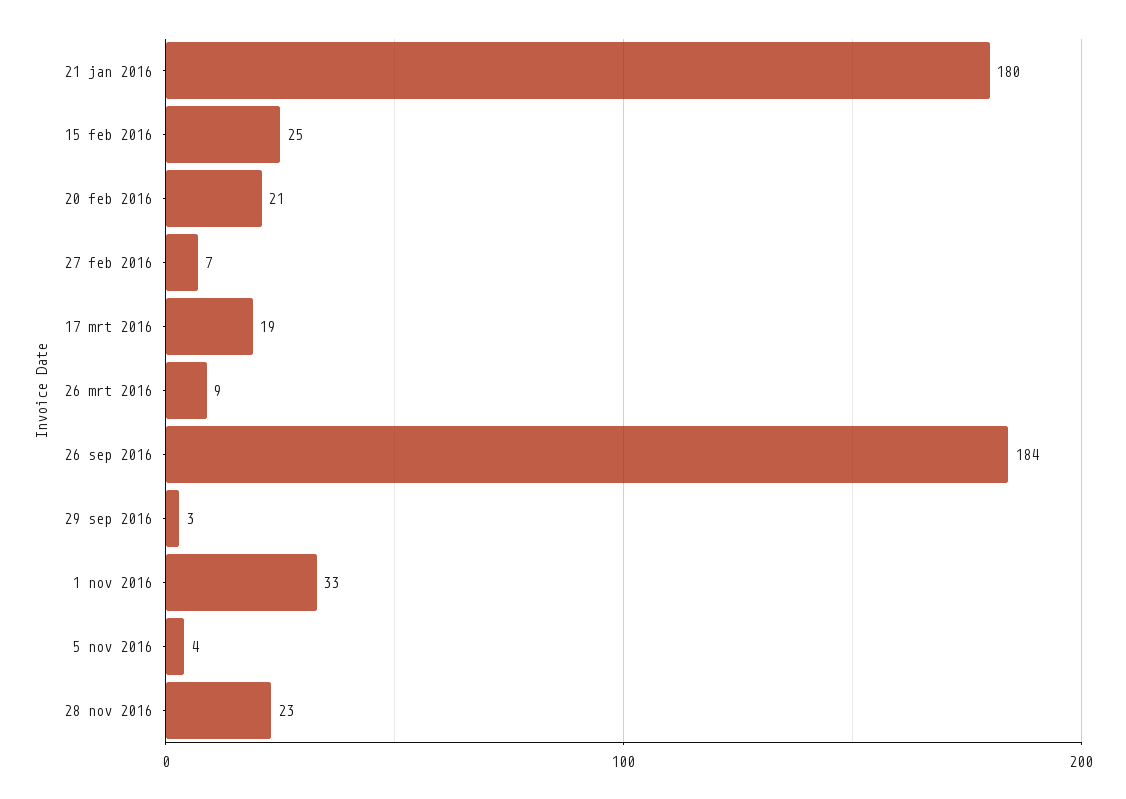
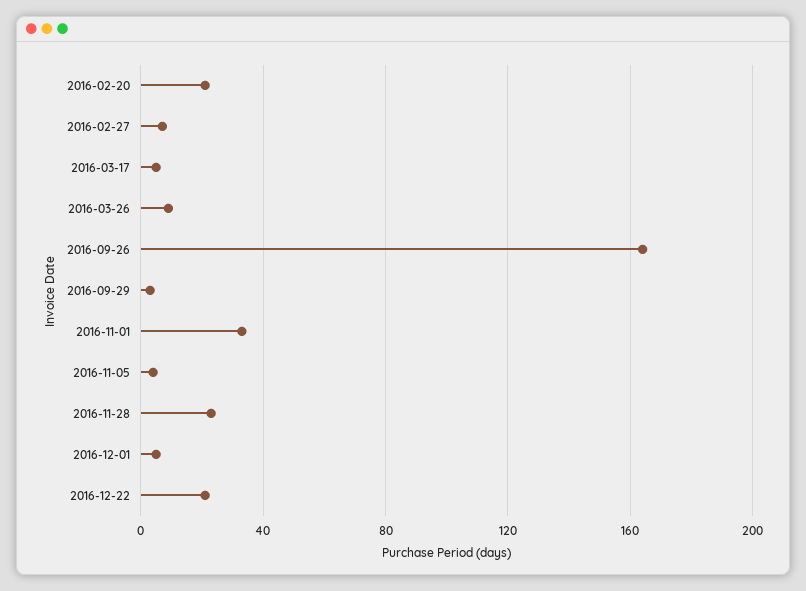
21 jan 2016: 180 -> none
15 feb 2016: 25 -> none
17 mrt 2016: 19 -> 5
26 sep 2016: 184 -> 165
2016-12-01: none -> 5
2016-12-22: none -> 20

